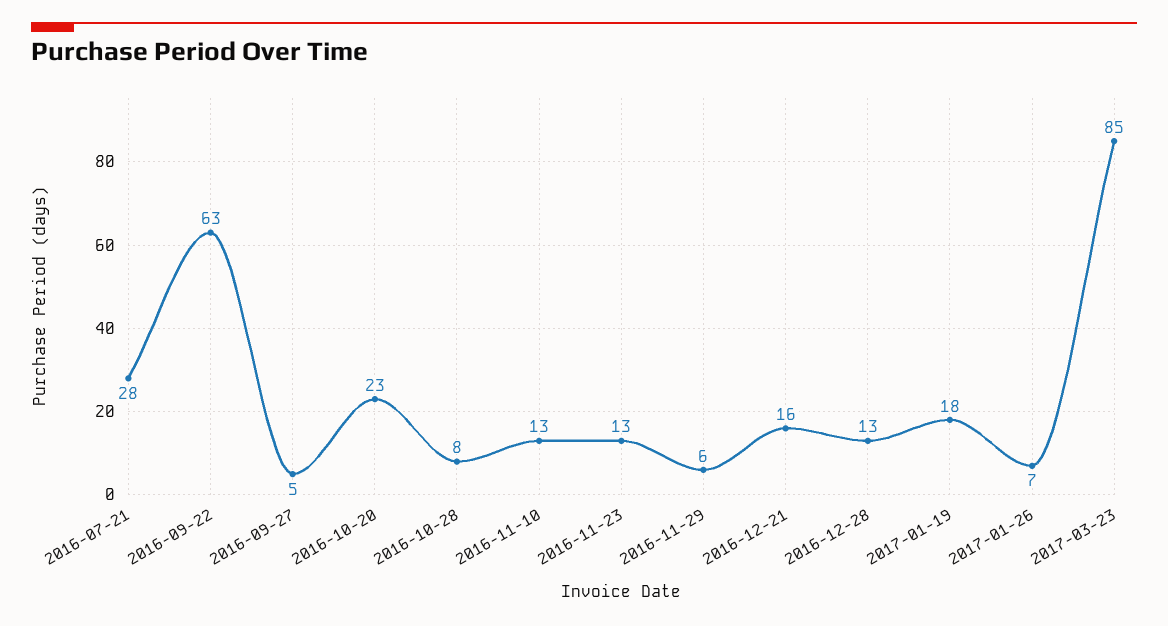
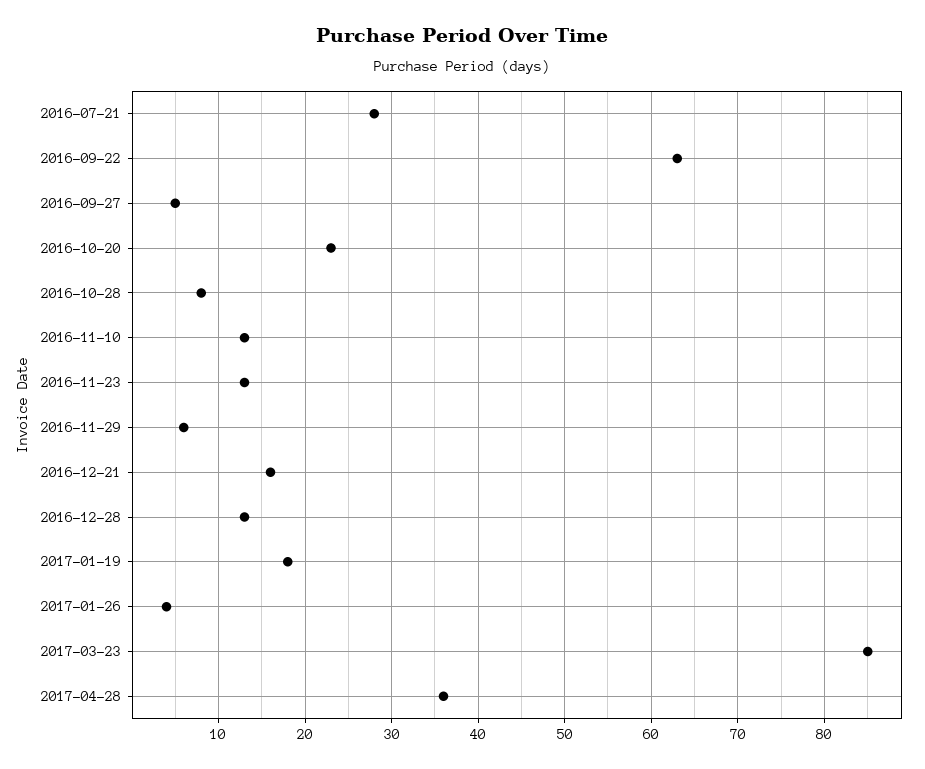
2017-01-26: 7 -> 4
2017-04-28: none -> 36

